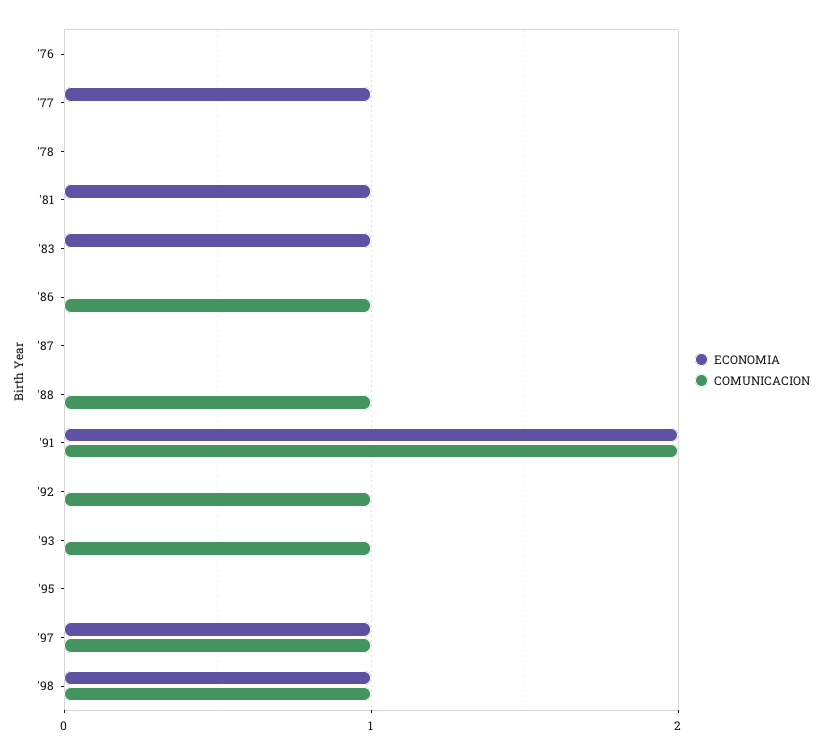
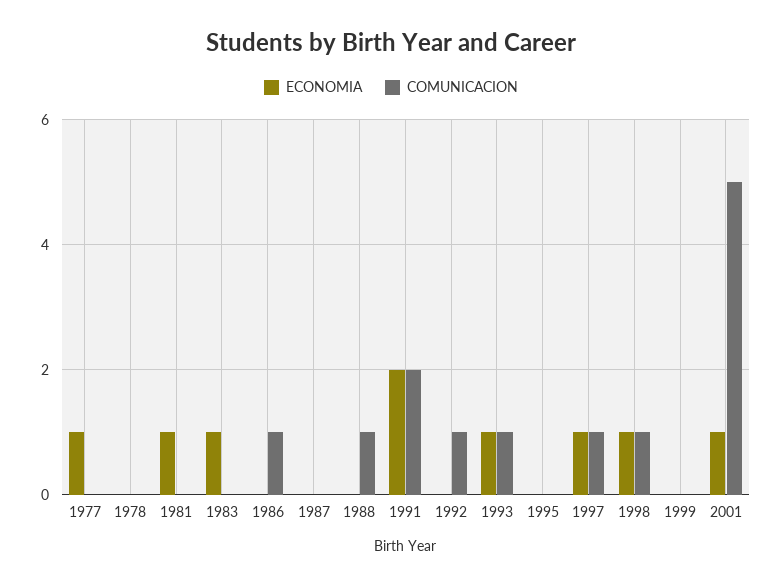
ECONOMIA, '76: 0 -> none
COMUNICACION, '76: 0 -> none
ECONOMIA, '93: 0 -> 1
ECONOMIA, 1999: none -> 0
COMUNICACION, 1999: none -> 0
ECONOMIA, 2001: none -> 1
COMUNICACION, 2001: none -> 5

